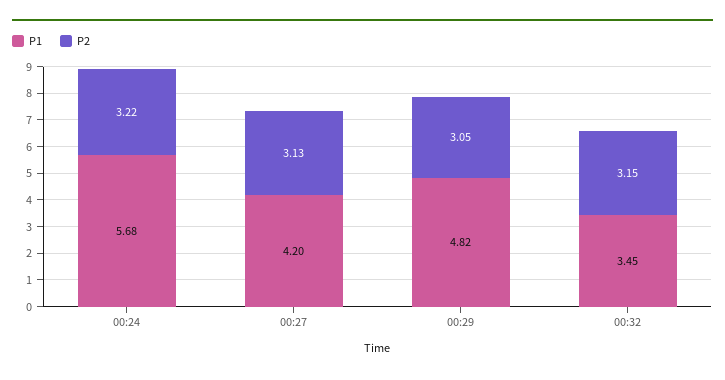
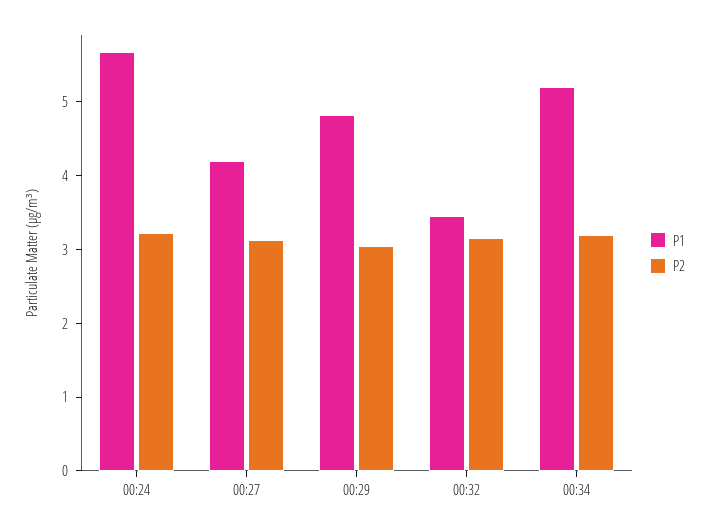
P1, 00:34: none -> 5.2
P2, 00:34: none -> 3.2

